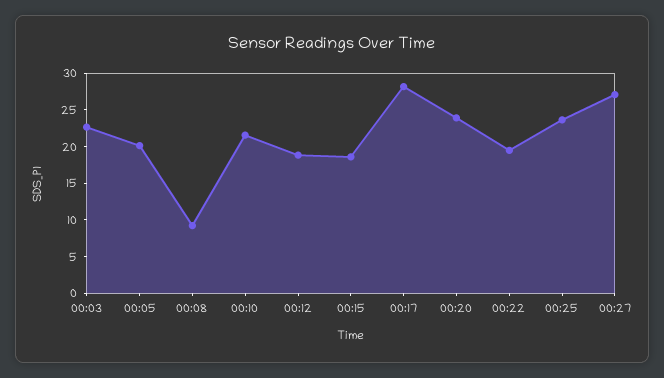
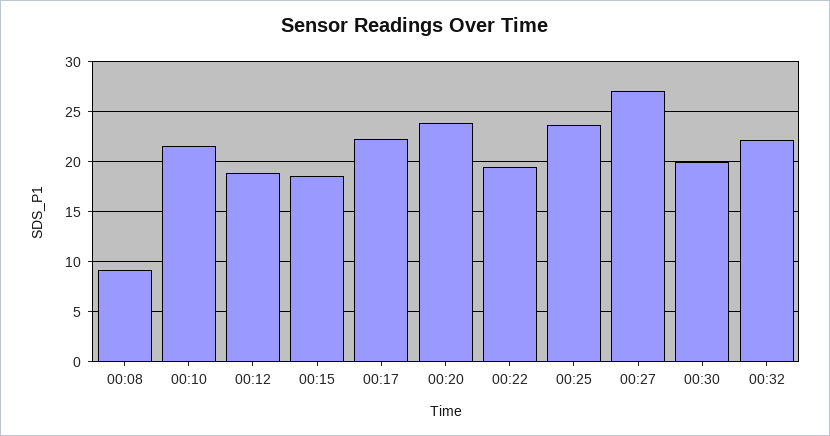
00:03: 22.5 -> none
00:05: 20 -> none
00:17: 27.5 -> 22
00:30: none -> 20
00:32: none -> 22

